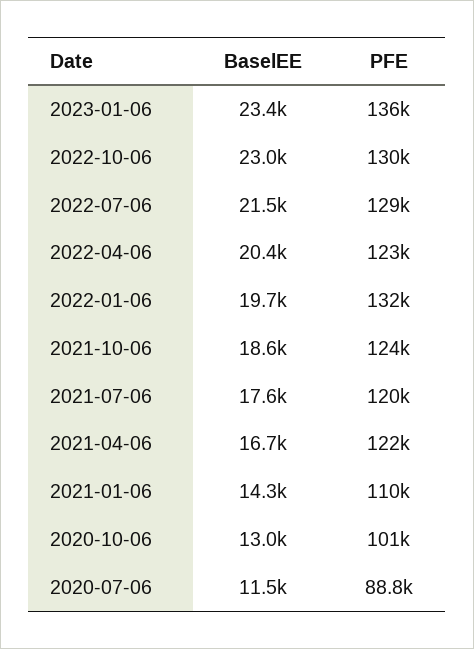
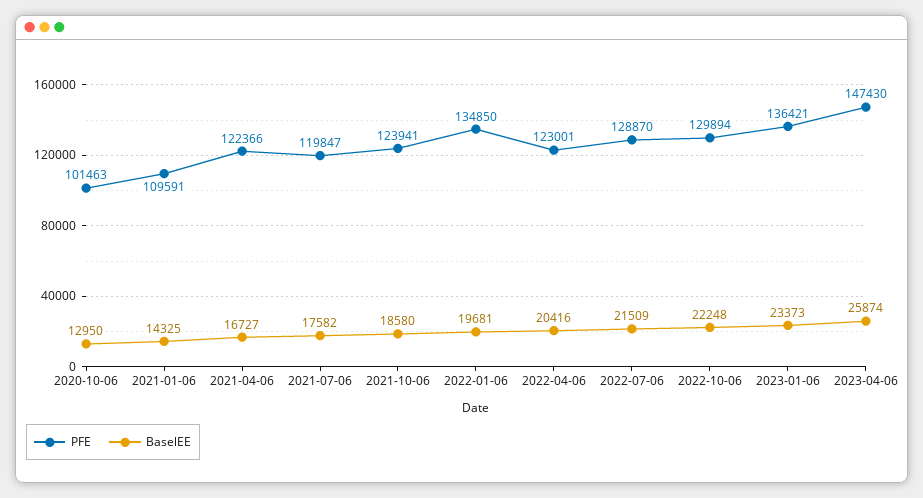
BaselEE, 2022-10-06: 23000 -> 22248
PFE, 2022-01-06: 132000 -> 134850
BaselEE, 2020-07-06: 11500 -> none
PFE, 2020-07-06: 88800 -> none
PFE, 2023-04-06: none -> 147430
BaselEE, 2023-04-06: none -> 25874

